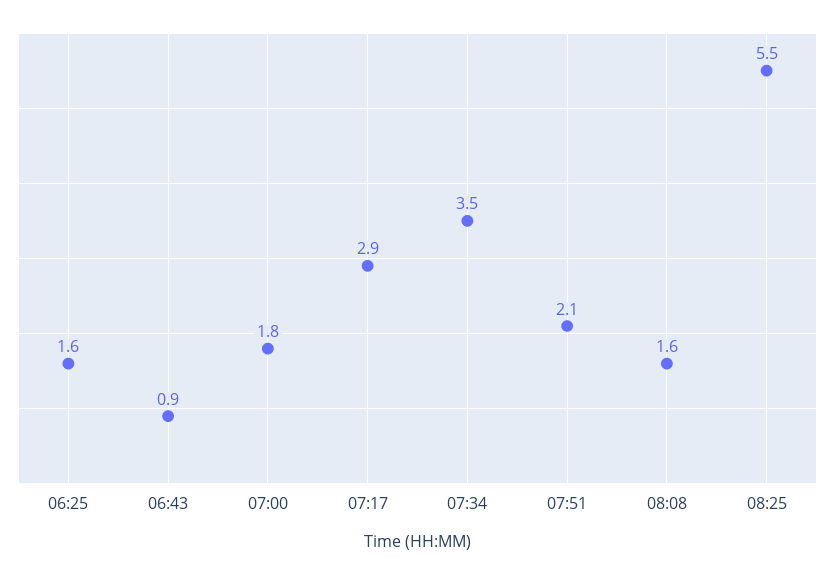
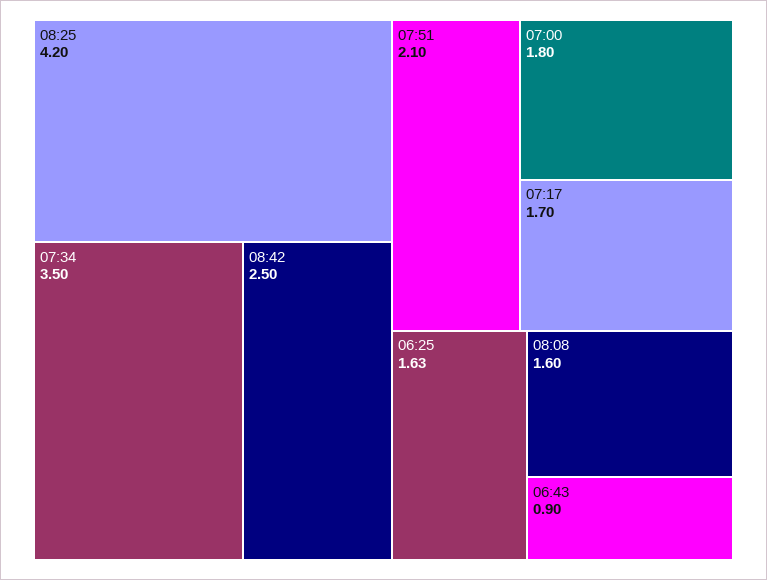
07:17: 2.9 -> 1.7
08:25: 5.5 -> 4.2
08:42: none -> 2.5

